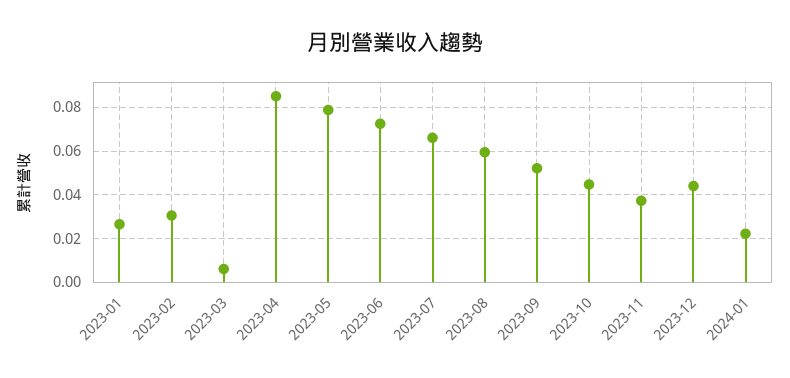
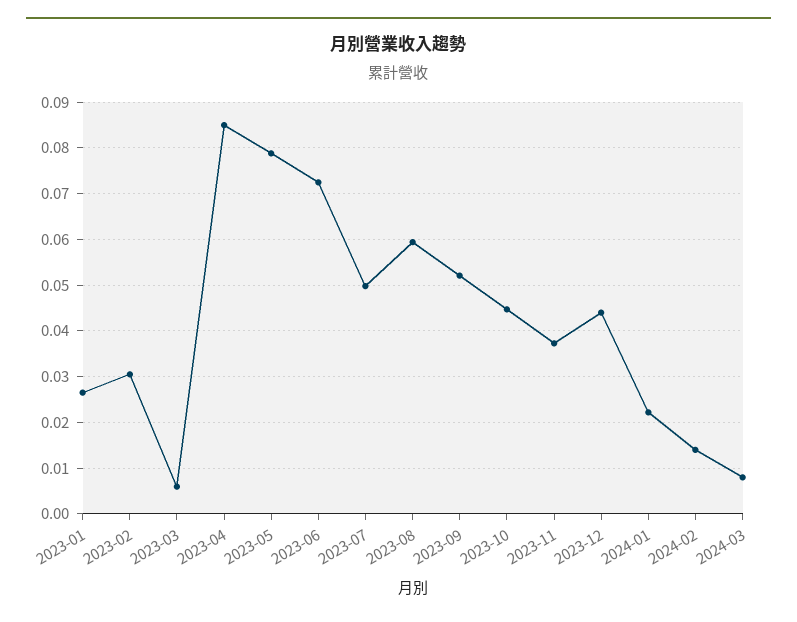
2023-07: 0.065 -> 0.05
2024-02: none -> 0.014
2024-03: none -> 0.008

